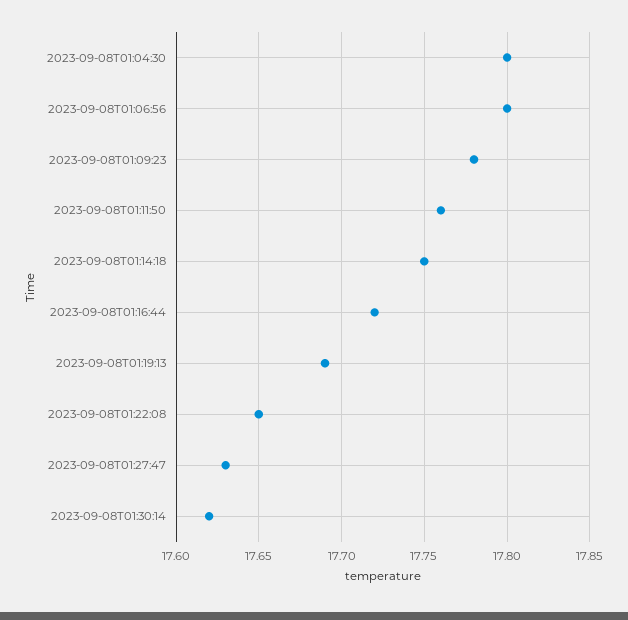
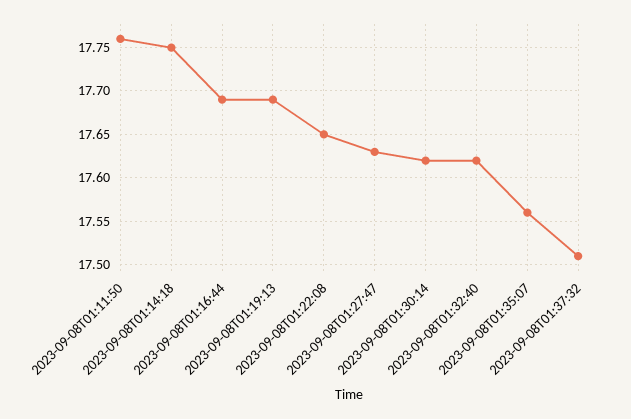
2023-09-08T01:04:30: 17.8 -> none
2023-09-08T01:06:56: 17.8 -> none
2023-09-08T01:09:23: 17.78 -> none
2023-09-08T01:16:44: 17.72 -> 17.69
2023-09-08T01:32:40: none -> 17.62
2023-09-08T01:35:07: none -> 17.56
2023-09-08T01:37:32: none -> 17.51

